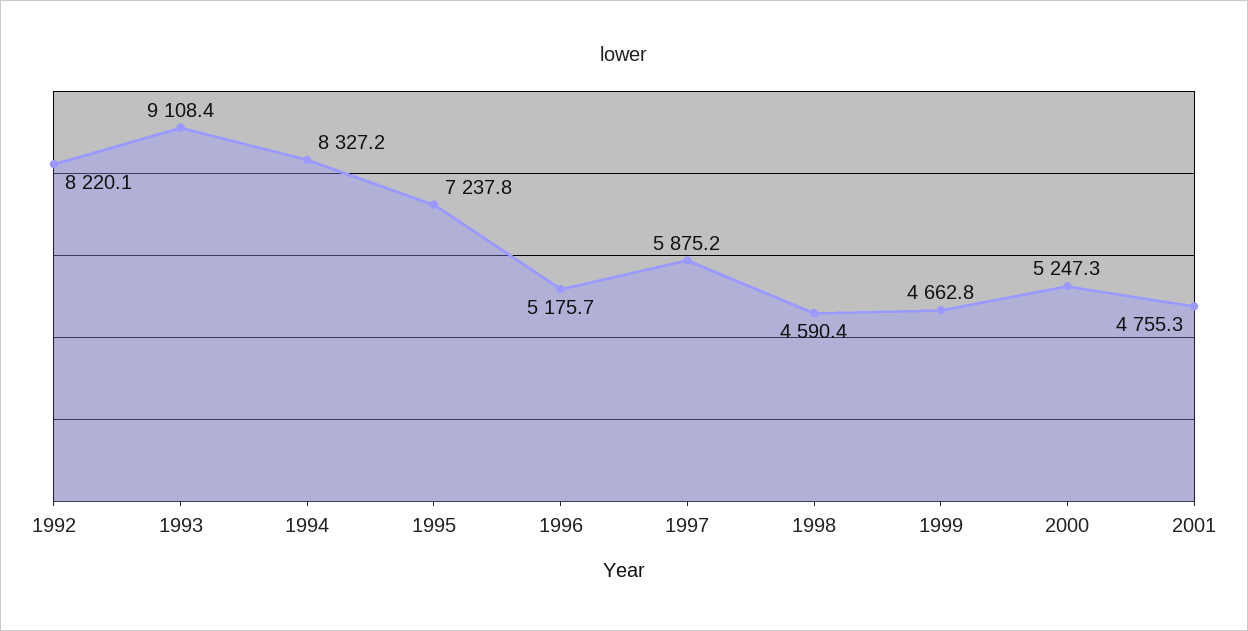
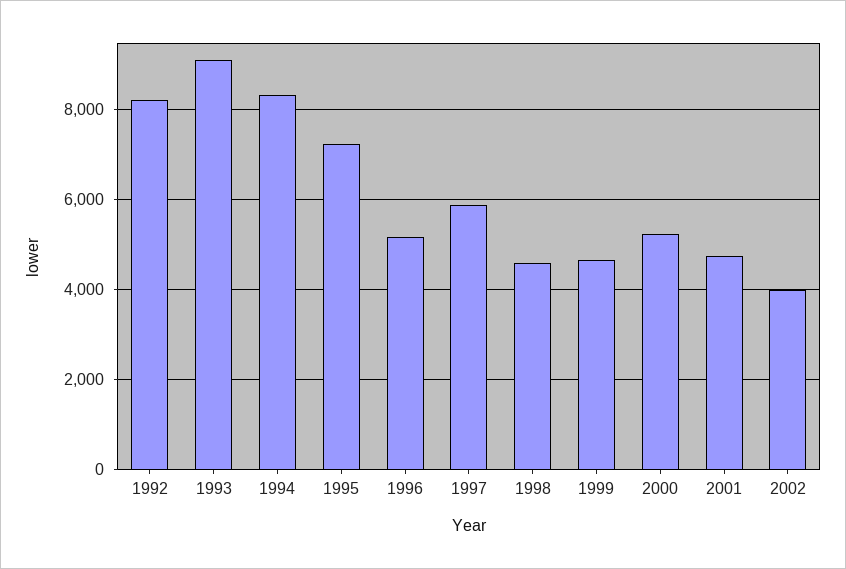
2002: none -> 4000

